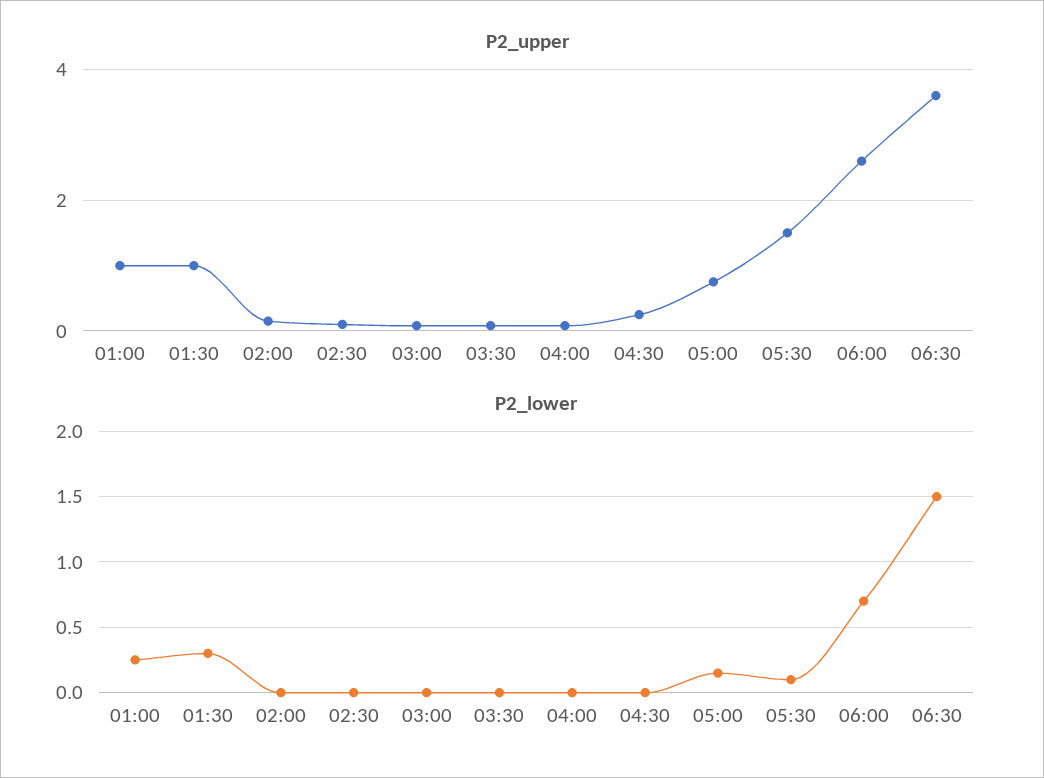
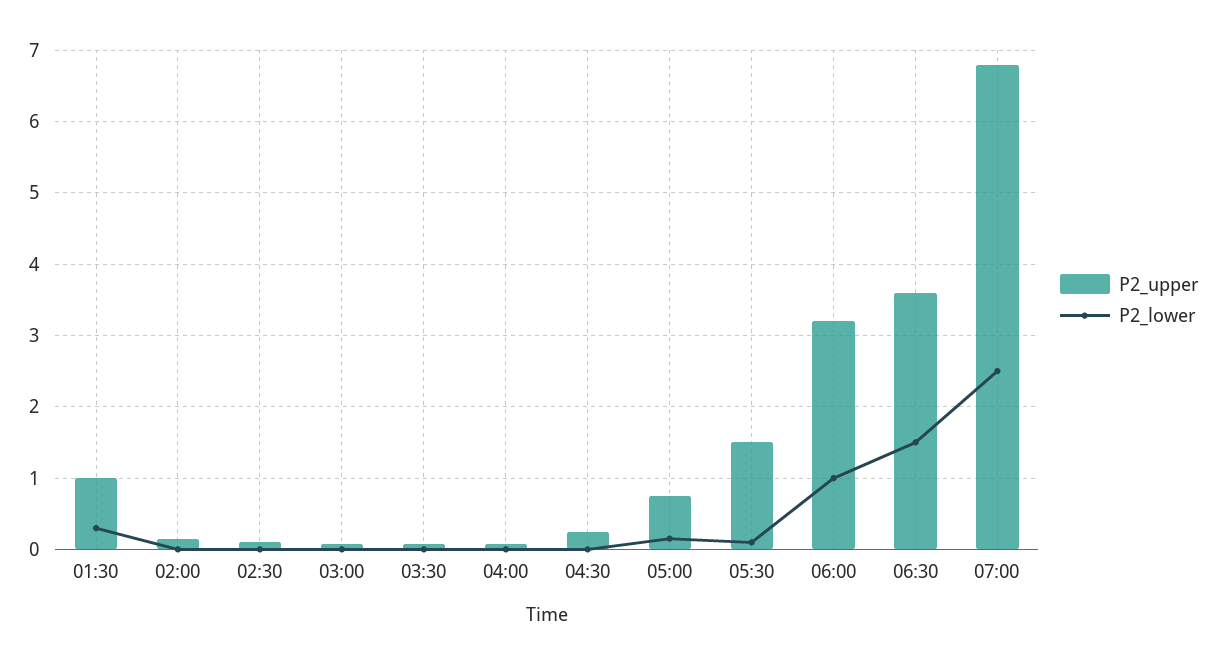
P2_upper, 01:00: 1 -> none
P2_upper, 06:00: 2.6 -> 3.2
P2_lower, 01:00: 0.25 -> none
P2_lower, 06:00: 0.7 -> 1
P2_upper, 07:00: none -> 6.8
P2_lower, 07:00: none -> 2.5

